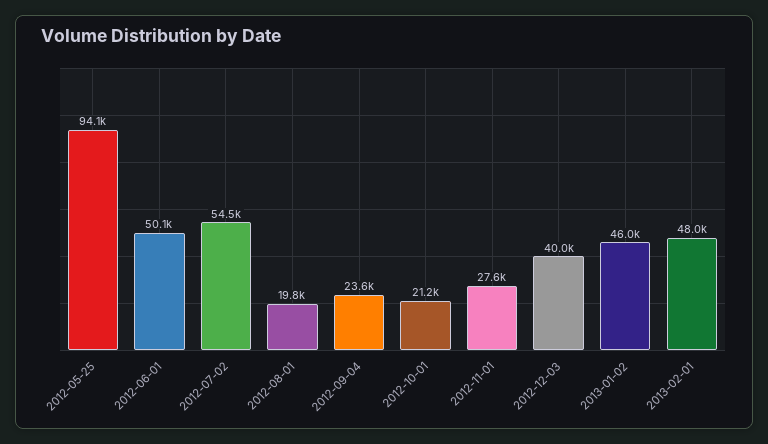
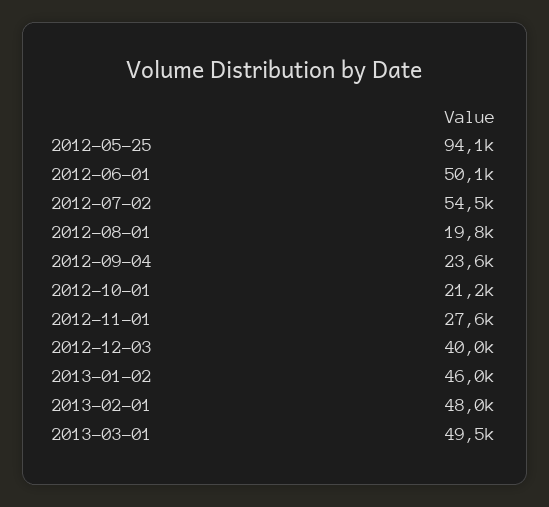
2013-03-01: none -> 49500

